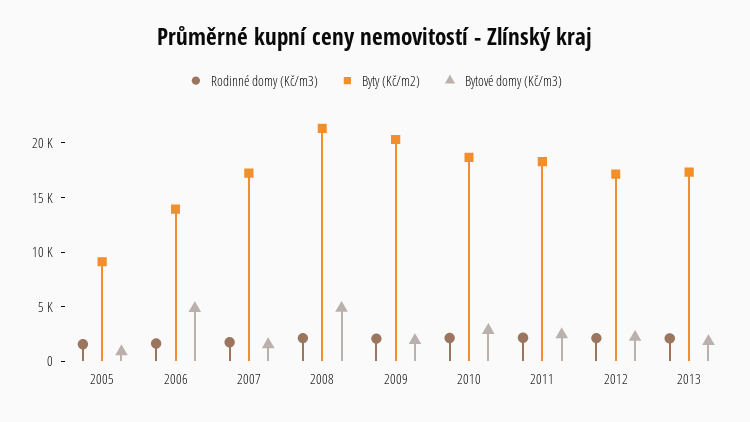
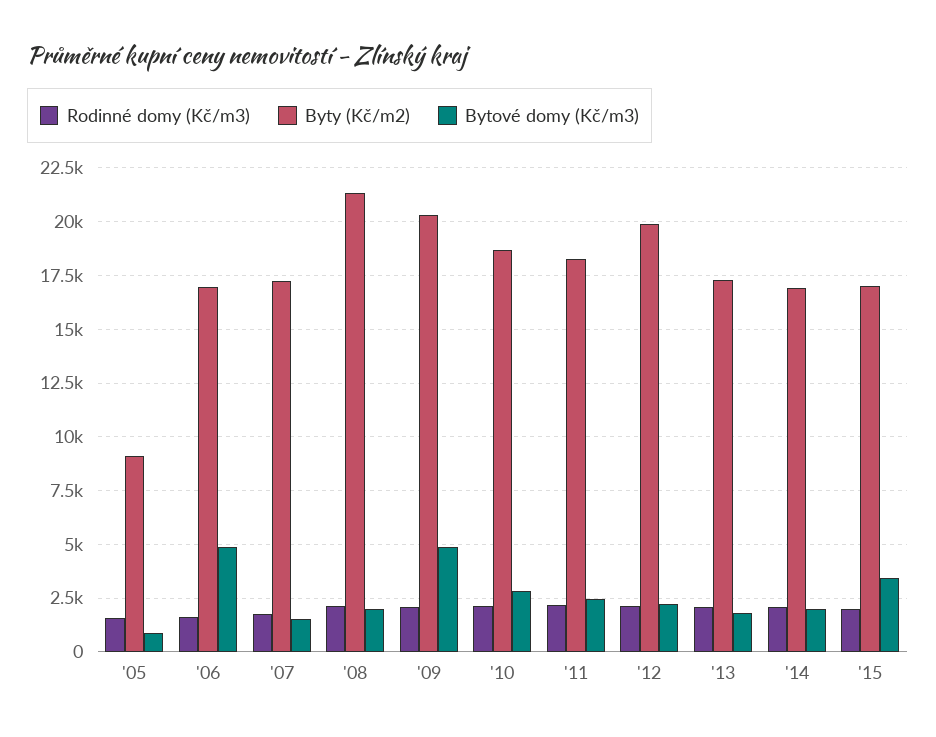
Byty (Kč/m2), 2006: 14000 -> 17000
Bytové domy (Kč/m3), 2008: 5000 -> 2000
Bytové domy (Kč/m3), 2009: 2000 -> 5000
Byty (Kč/m2), 2012: 17000 -> 20000
Rodinné domy (Kč/m3), '14: none -> 2000
Byty (Kč/m2), '14: none -> 17000
Bytové domy (Kč/m3), '14: none -> 2000
Rodinné domy (Kč/m3), '15: none -> 2000
Byty (Kč/m2), '15: none -> 17000
Bytové domy (Kč/m3), '15: none -> 3500

